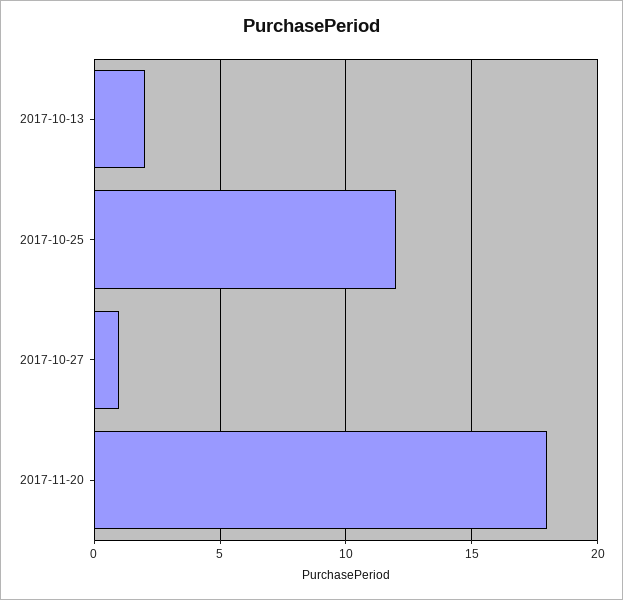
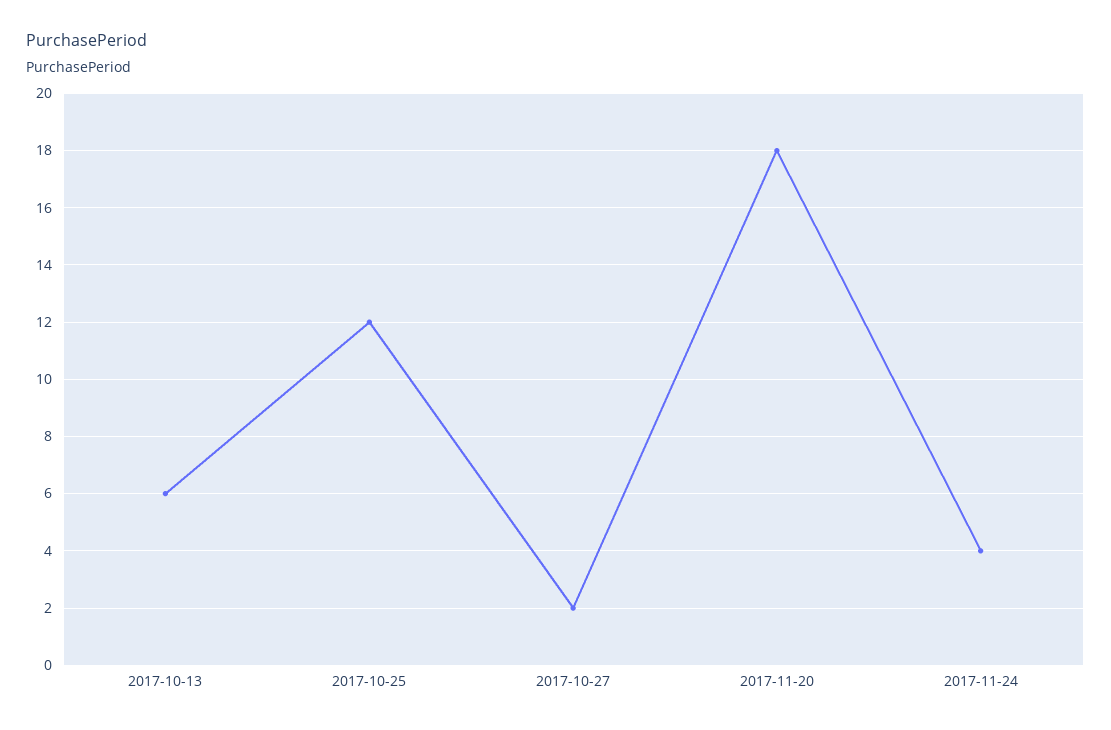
2017-10-13: 2 -> 6
2017-10-27: 1 -> 2
2017-11-24: none -> 4

